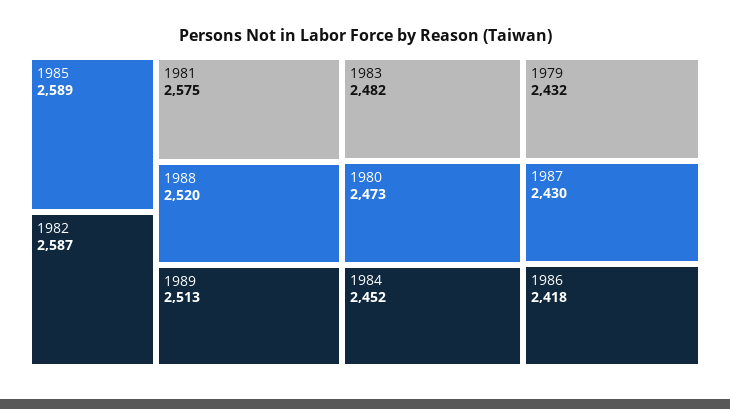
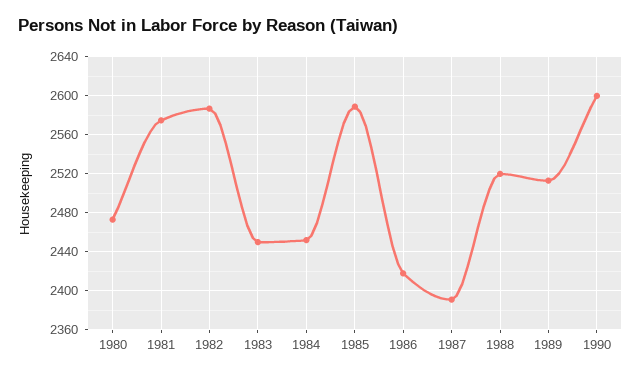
1983: 2482 -> 2450
1979: 2432 -> none
1987: 2430 -> 2390
1990: none -> 2600

